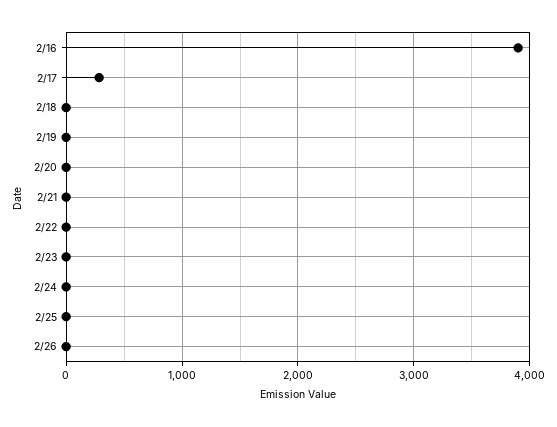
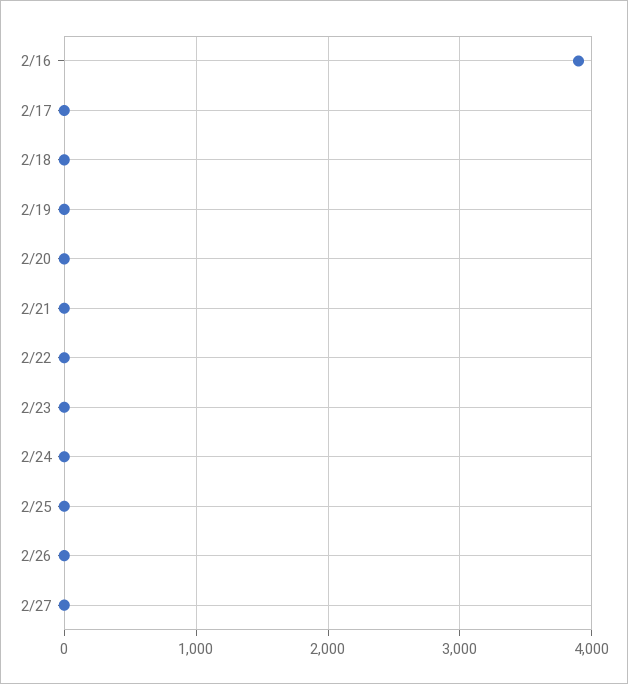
2/17: 300 -> 0
2/27: none -> 0

